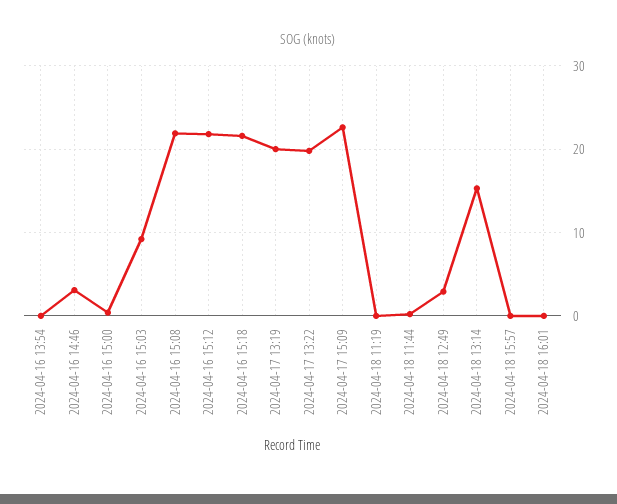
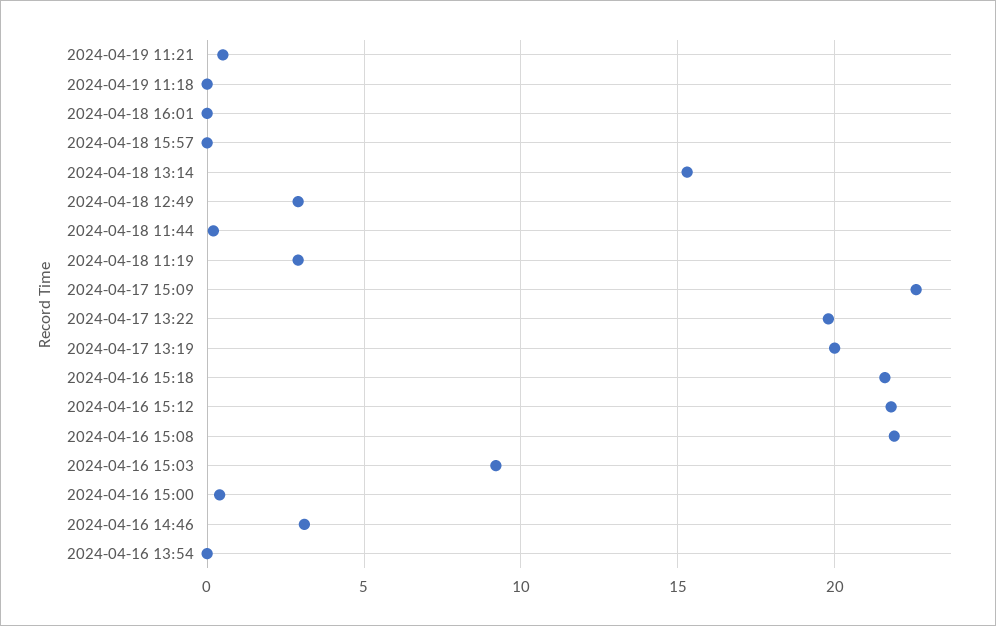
2024-04-18 11:19: 0 -> 3
2024-04-19 11:21: none -> 0.5
2024-04-19 11:18: none -> 0

